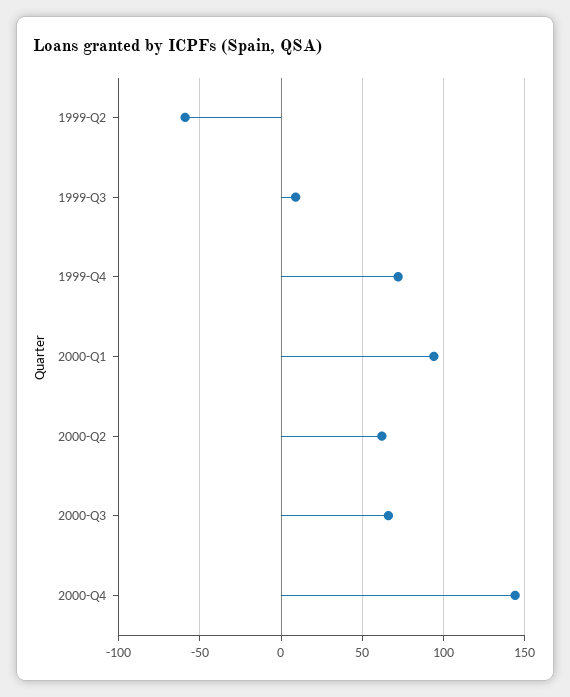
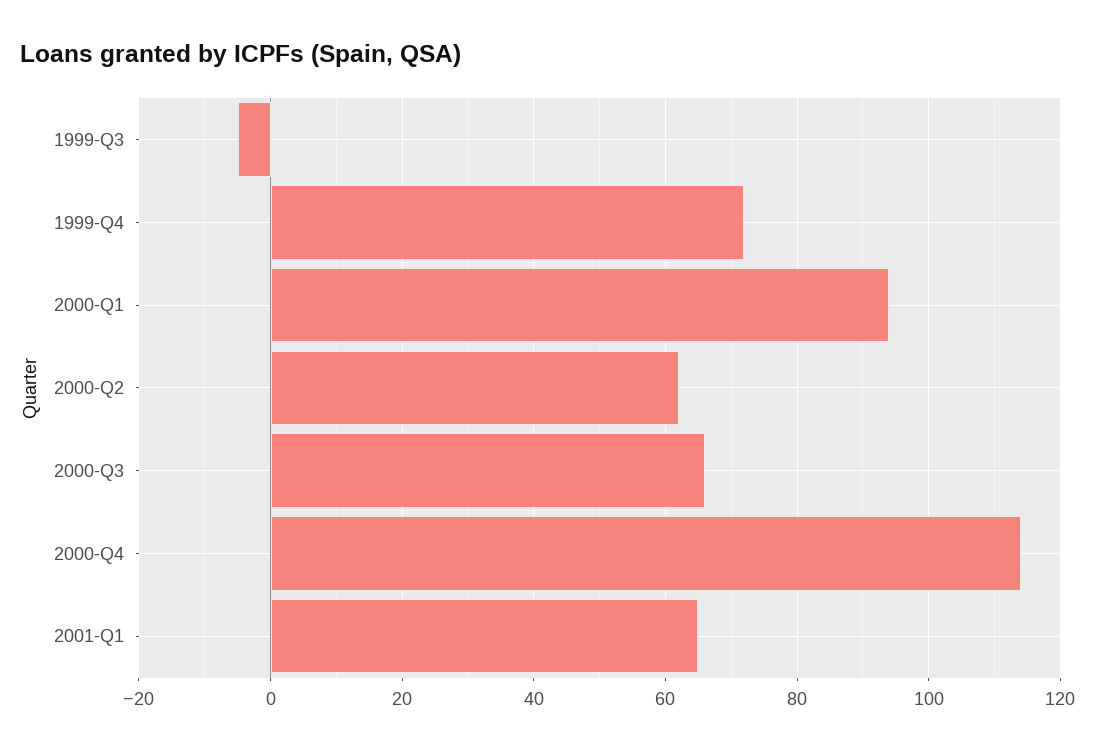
1999-Q2: -60 -> none
1999-Q3: 10 -> -5
2000-Q4: 145 -> 115
2001-Q1: none -> 65

